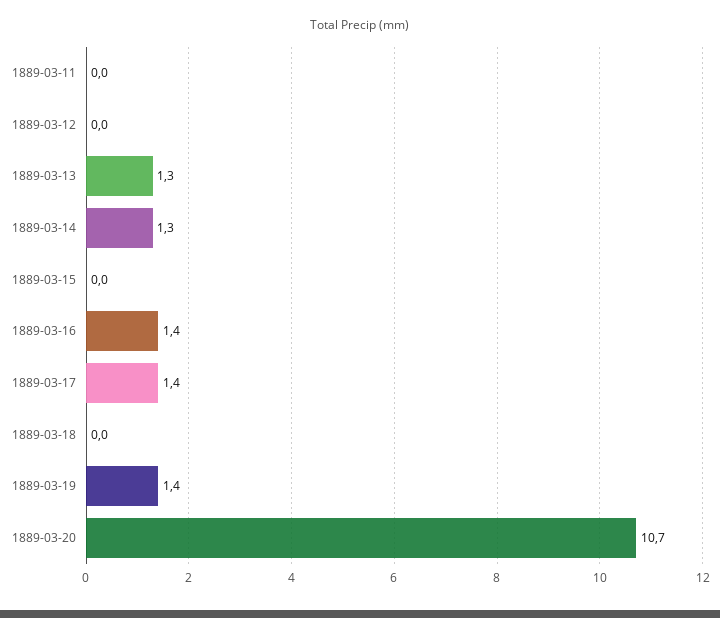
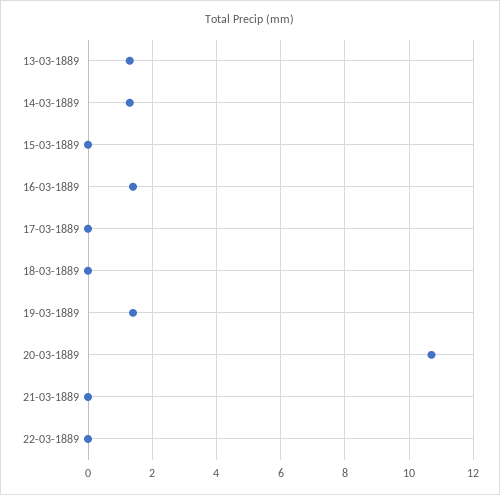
1889-03-11: 0 -> none
1889-03-12: 0 -> none
1889-03-17: 1.4 -> 0
21-03-1889: none -> 0
22-03-1889: none -> 0

